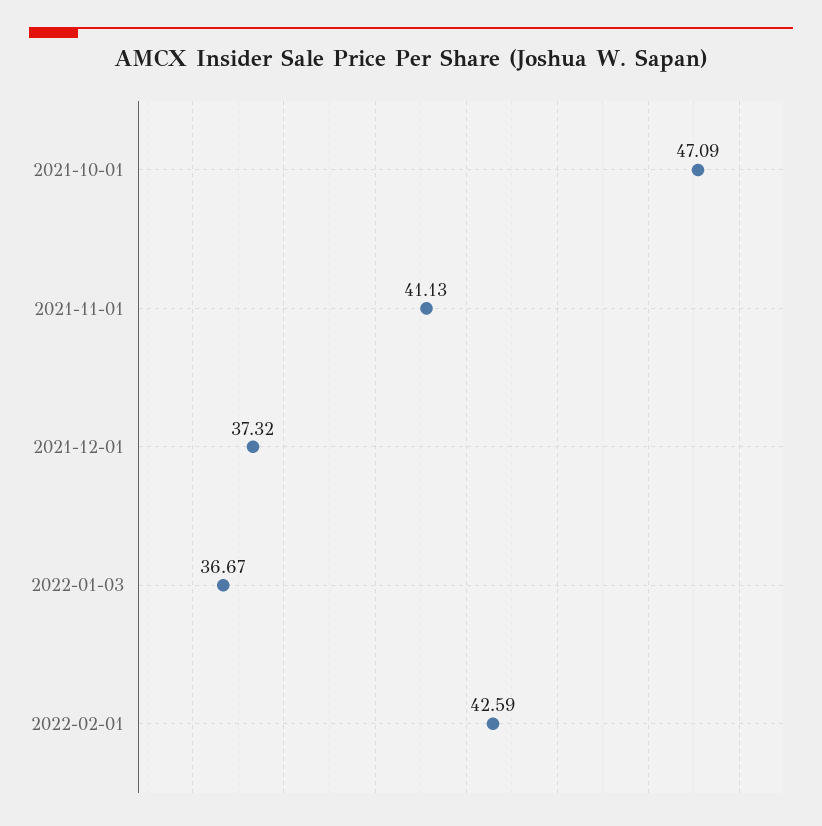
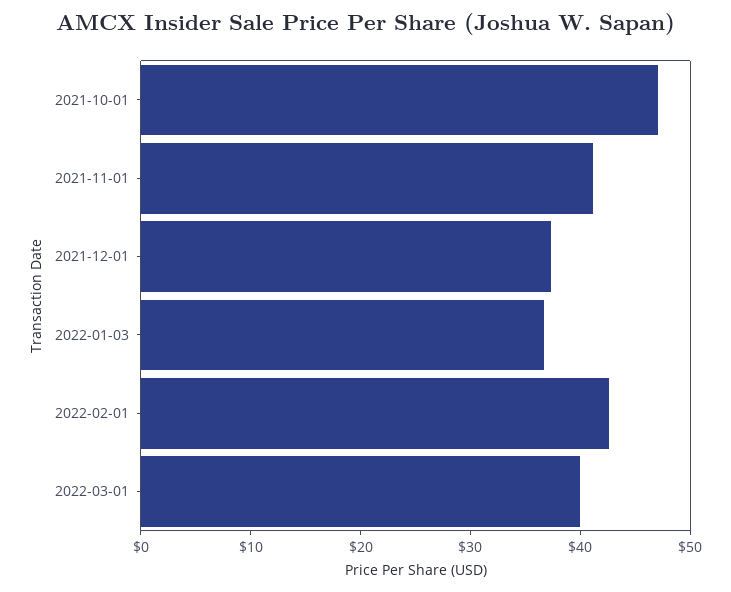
2022-03-01: none -> 40

